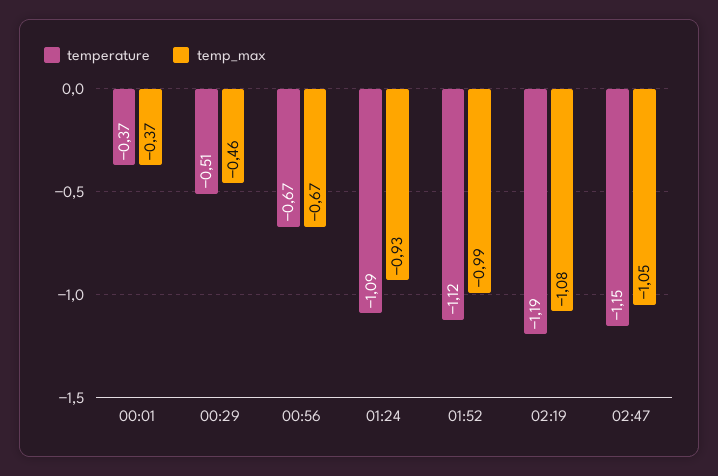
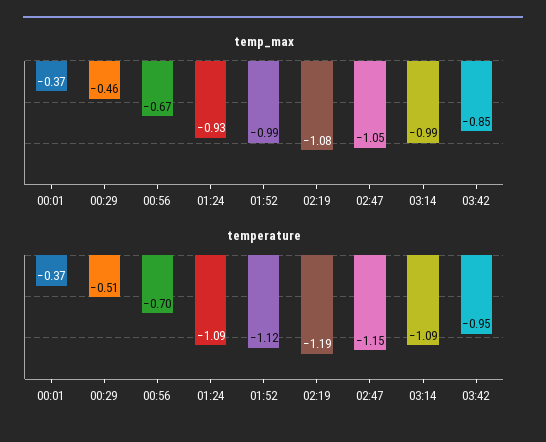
temperature, 00:56: -0.67 -> -0.7
temp_max, 03:14: none -> -0.99
temp_max, 03:42: none -> -0.85
temperature, 03:14: none -> -1.09
temperature, 03:42: none -> -0.95

